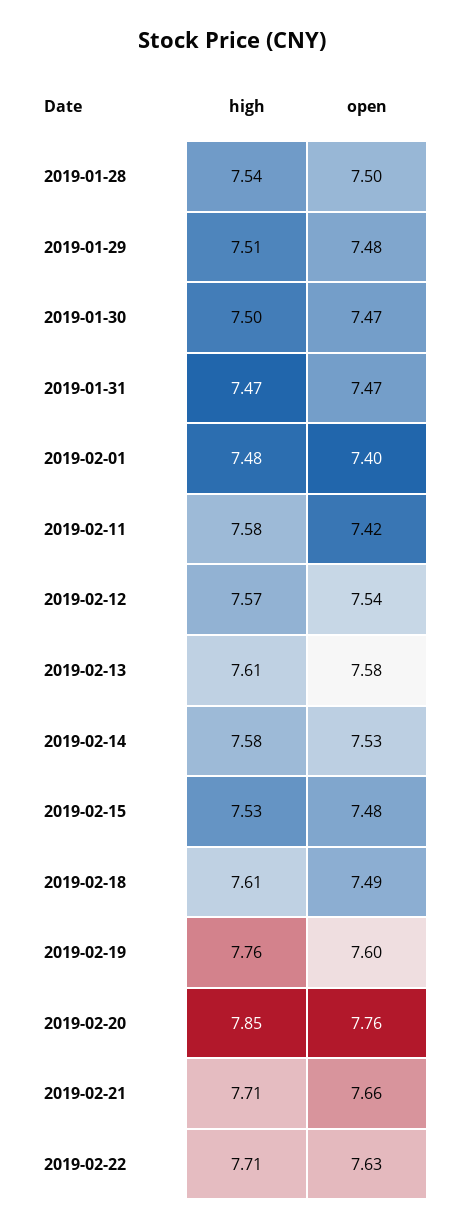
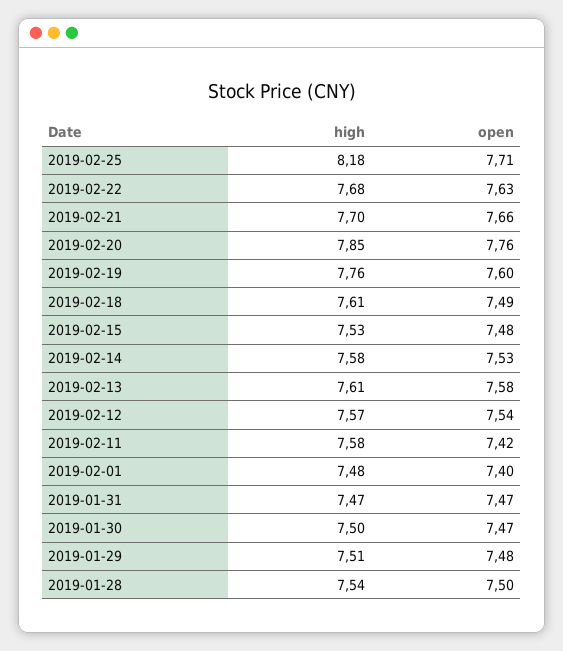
high, 2019-02-21: 7.71 -> 7.7
high, 2019-02-22: 7.71 -> 7.68
high, 2019-02-25: none -> 8.18
open, 2019-02-25: none -> 7.71

